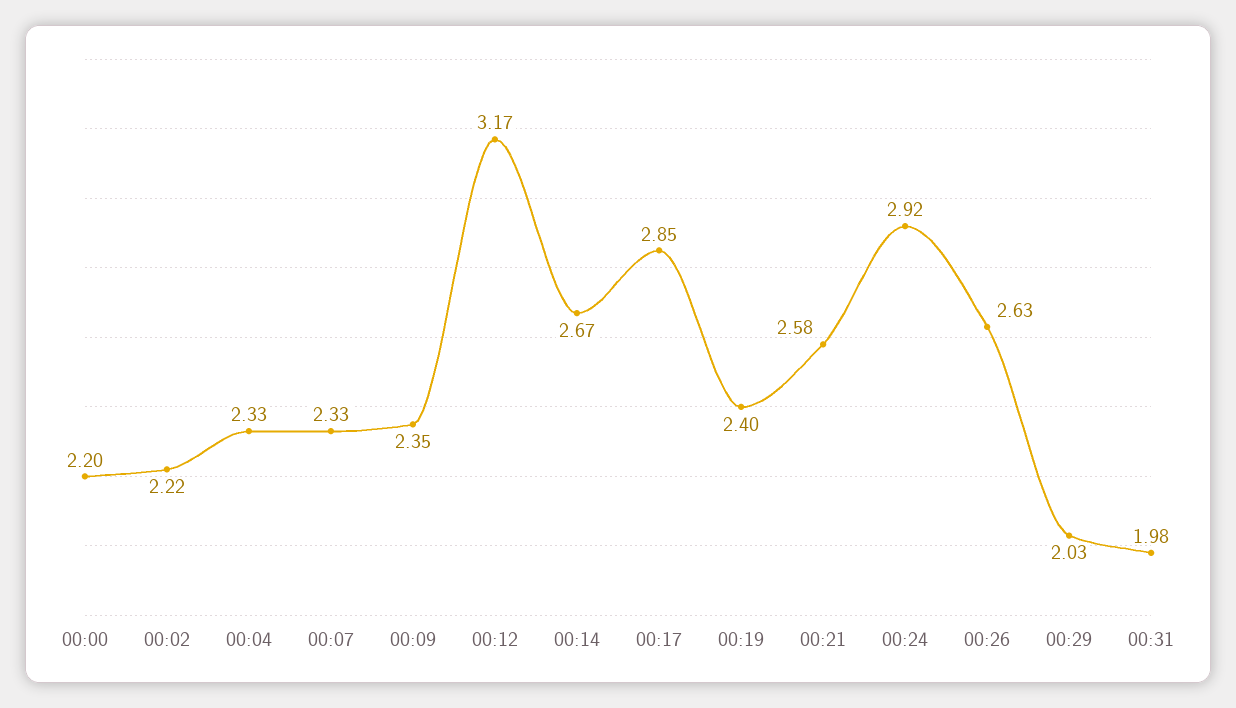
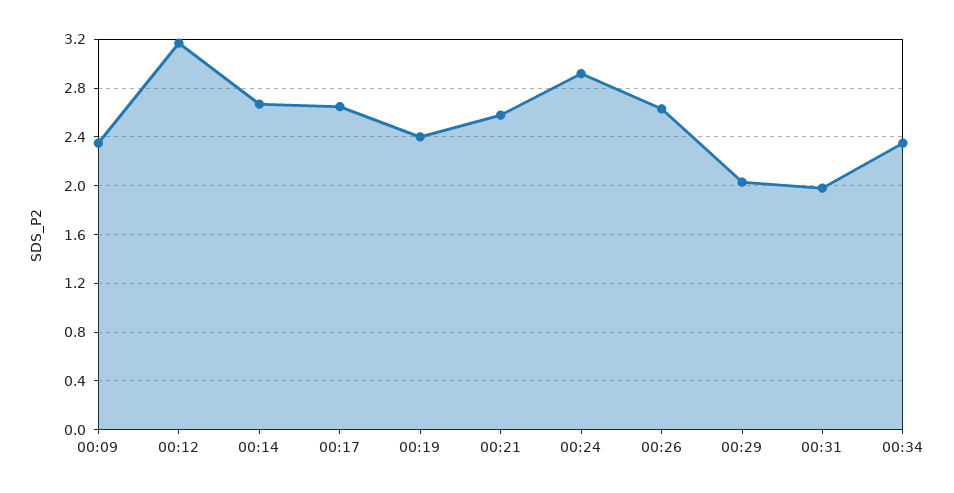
00:00: 2.2 -> none
00:02: 2.22 -> none
00:04: 2.33 -> none
00:07: 2.33 -> none
00:17: 2.85 -> 2.65
00:34: none -> 2.35

